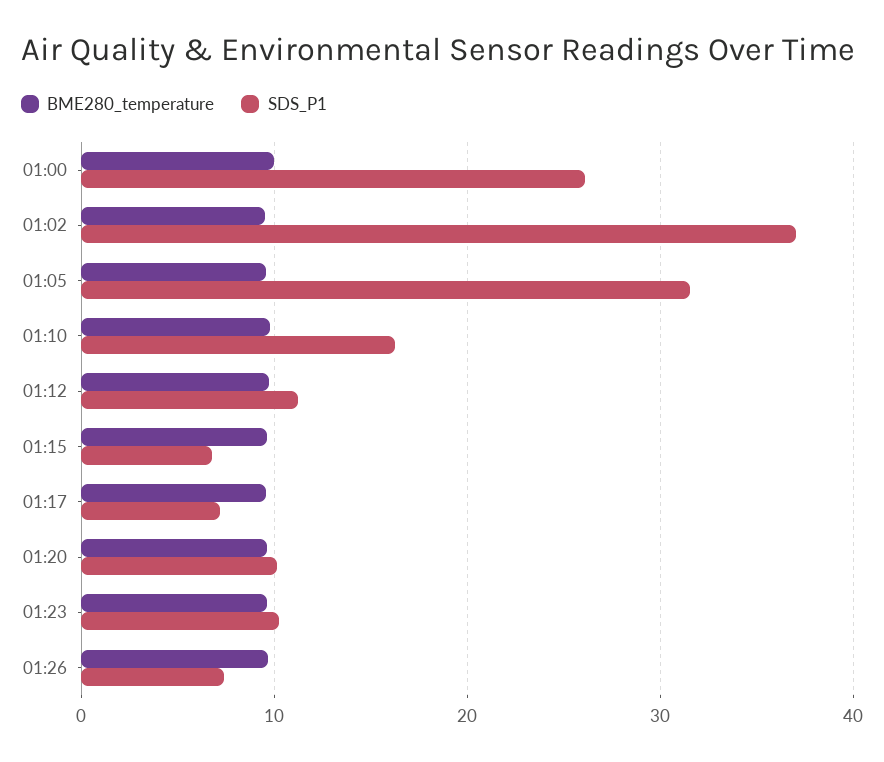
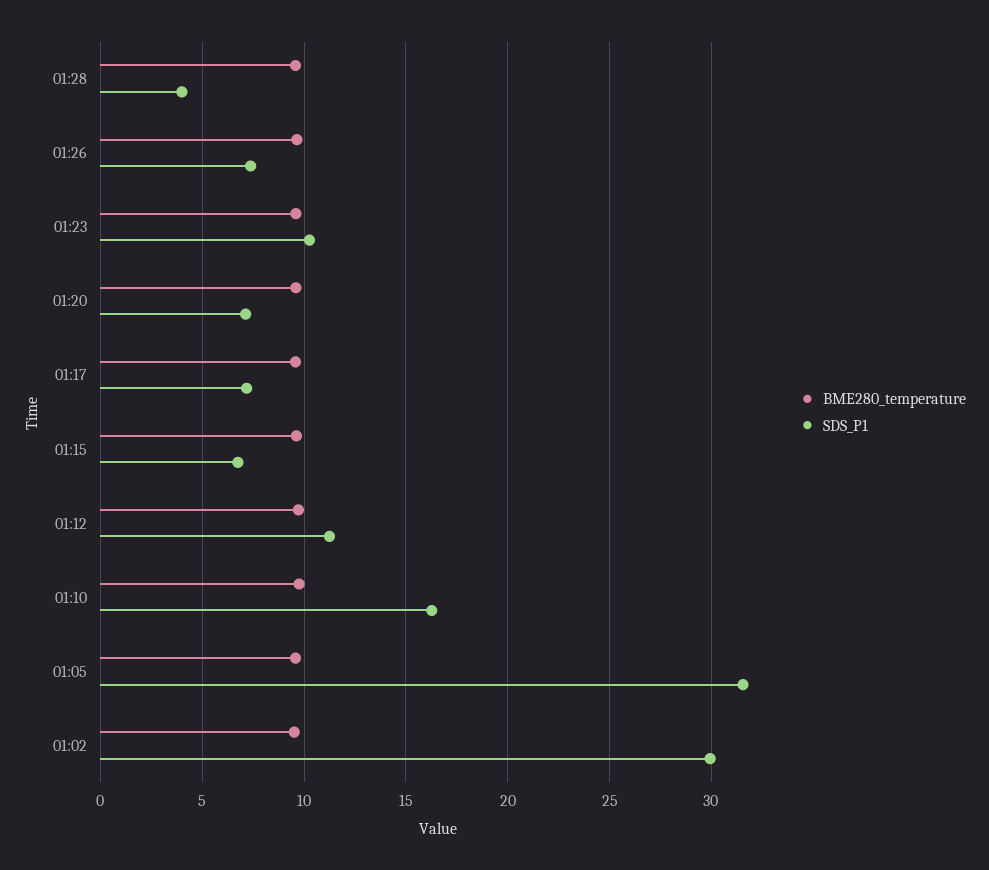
BME280_temperature, 01:00: 10 -> none
SDS_P1, 01:00: 26 -> none
SDS_P1, 01:02: 37 -> 30
SDS_P1, 01:20: 10 -> 7
BME280_temperature, 01:28: none -> 9.5
SDS_P1, 01:28: none -> 4

